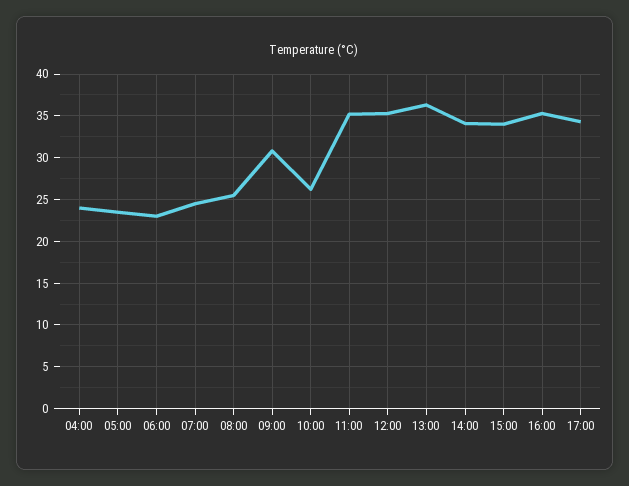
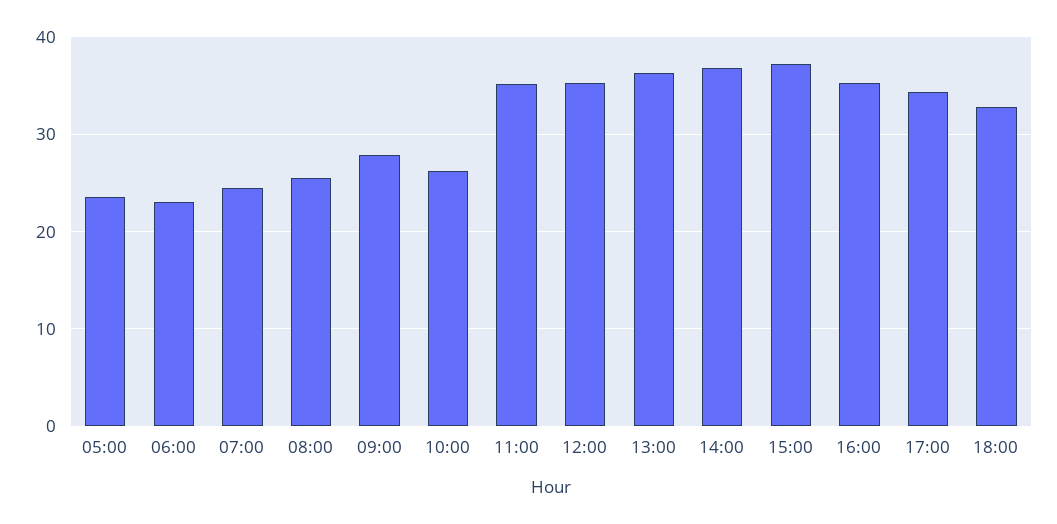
04:00: 24 -> none
09:00: 31 -> 28
14:00: 34 -> 37
15:00: 34 -> 37
18:00: none -> 33

